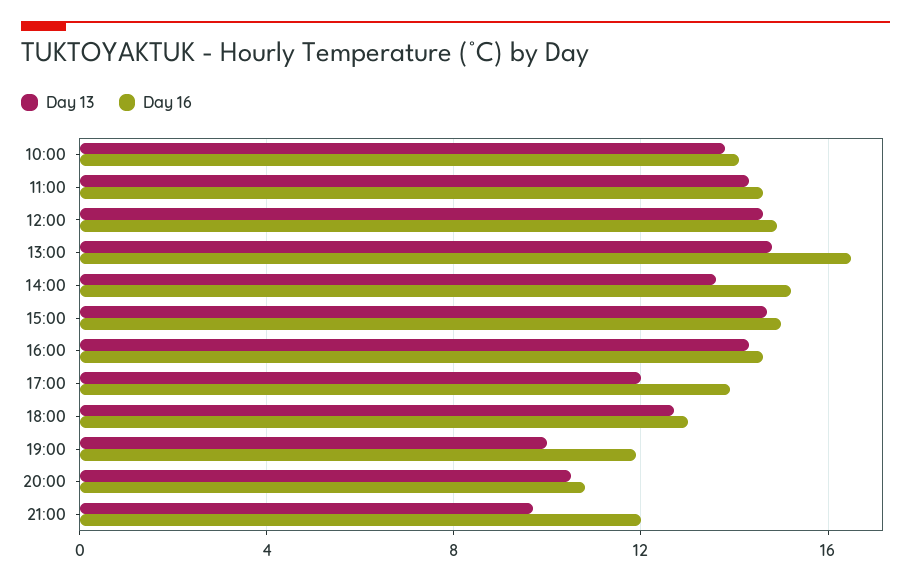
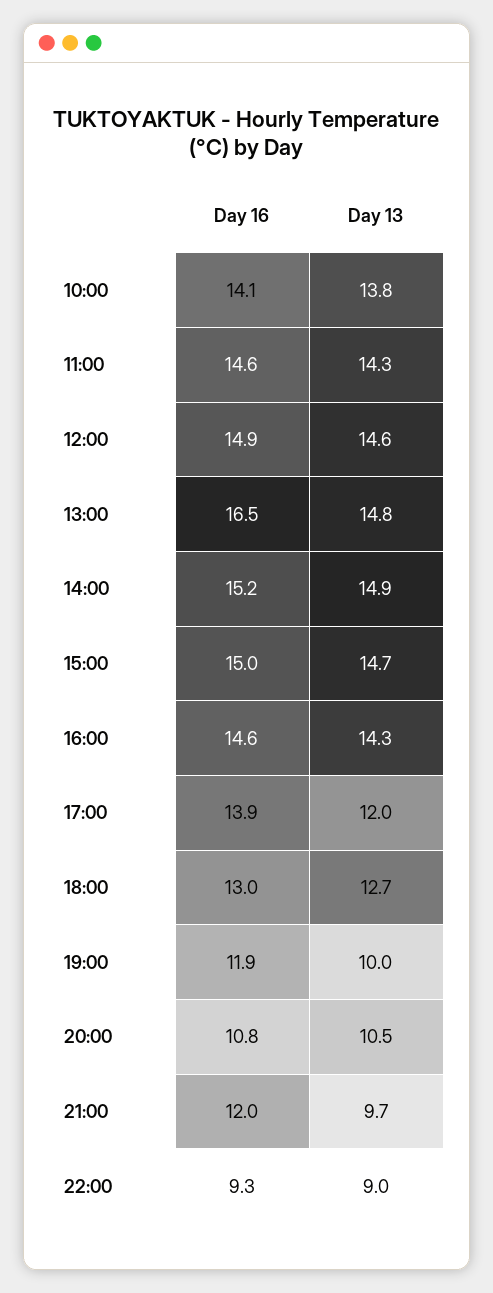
Day 13, 14:00: 13.5 -> 14.9
Day 16, 22:00: none -> 9.3
Day 13, 22:00: none -> 9

